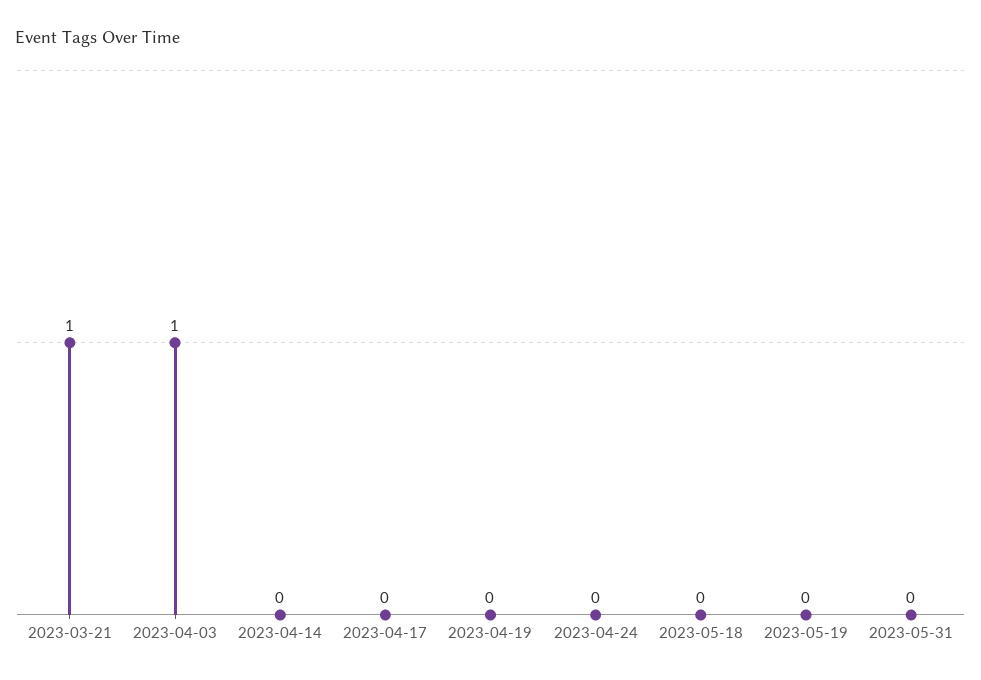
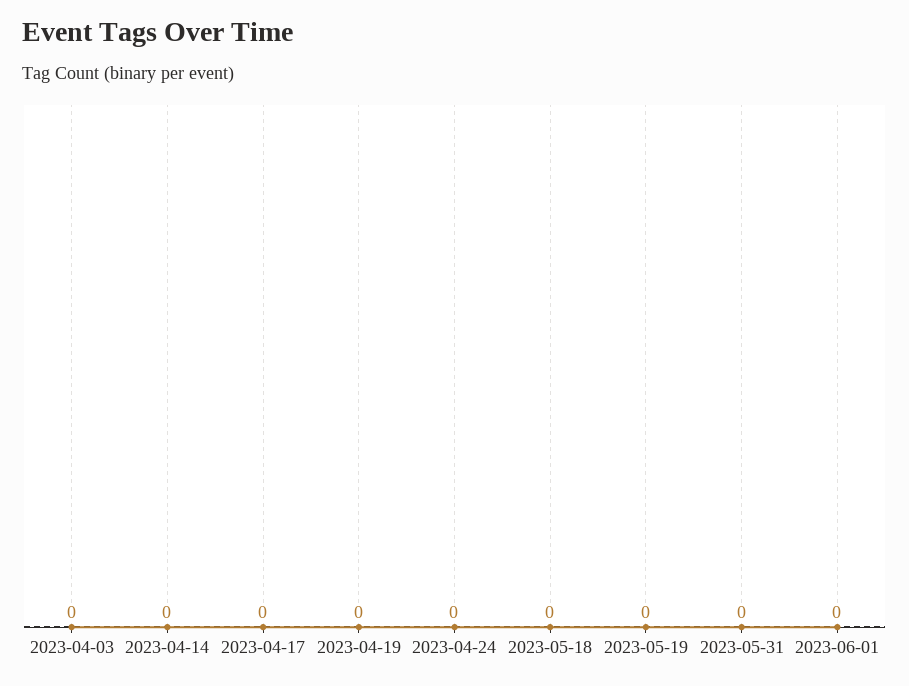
2023-03-21: 1 -> none
2023-04-03: 1 -> 0
2023-06-01: none -> 0

